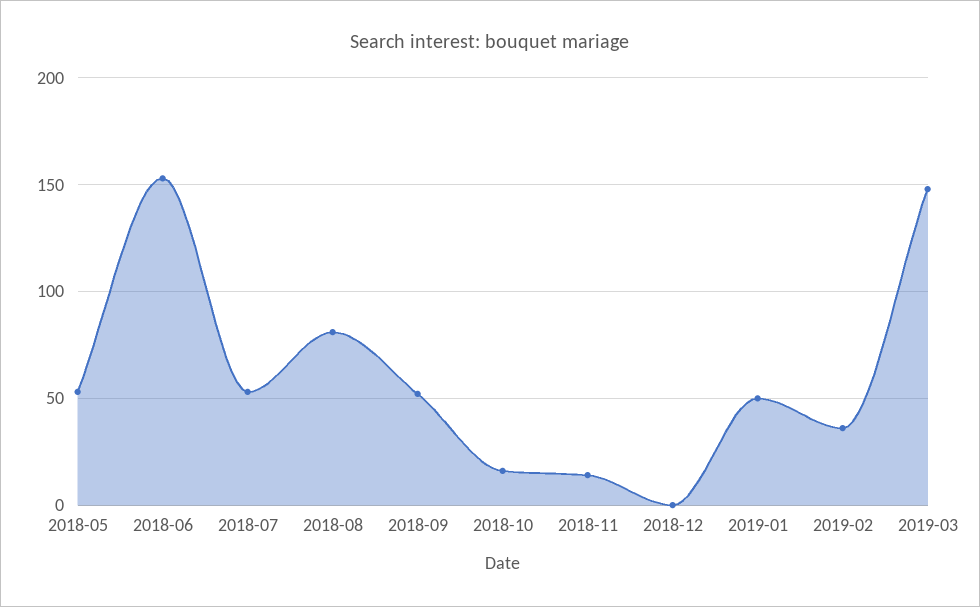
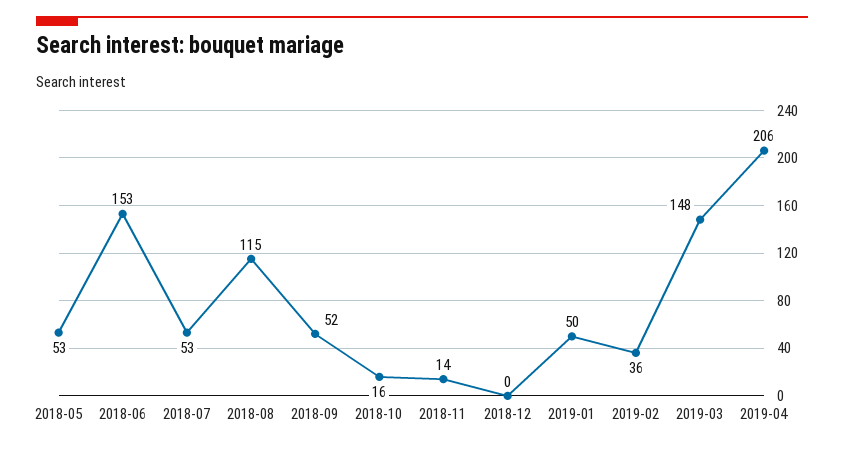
2018-08: 80 -> 115
2019-04: none -> 206

